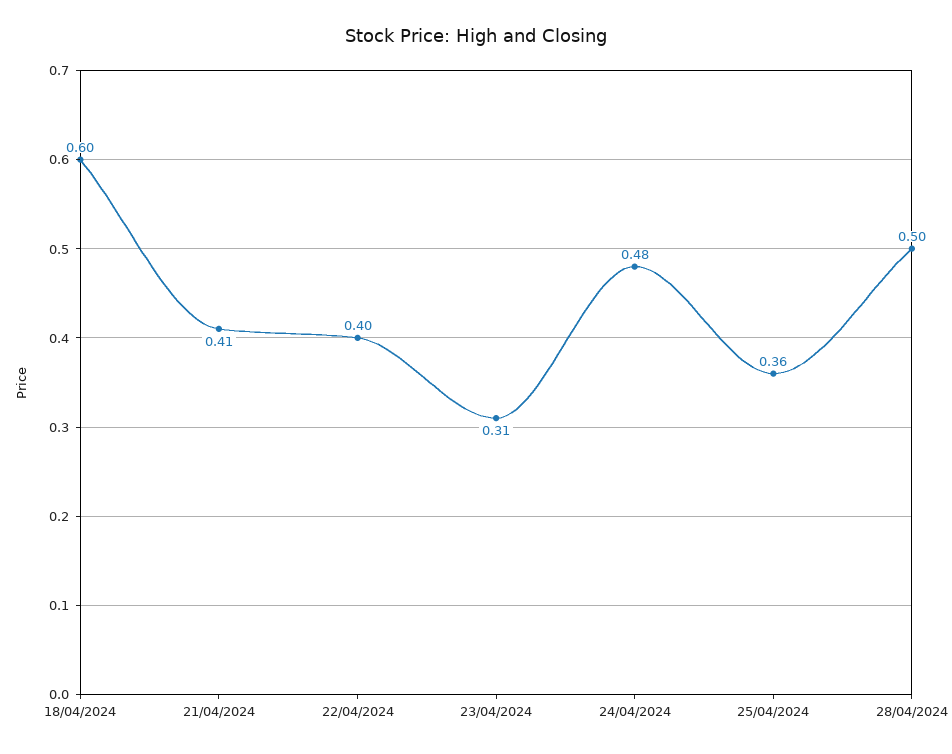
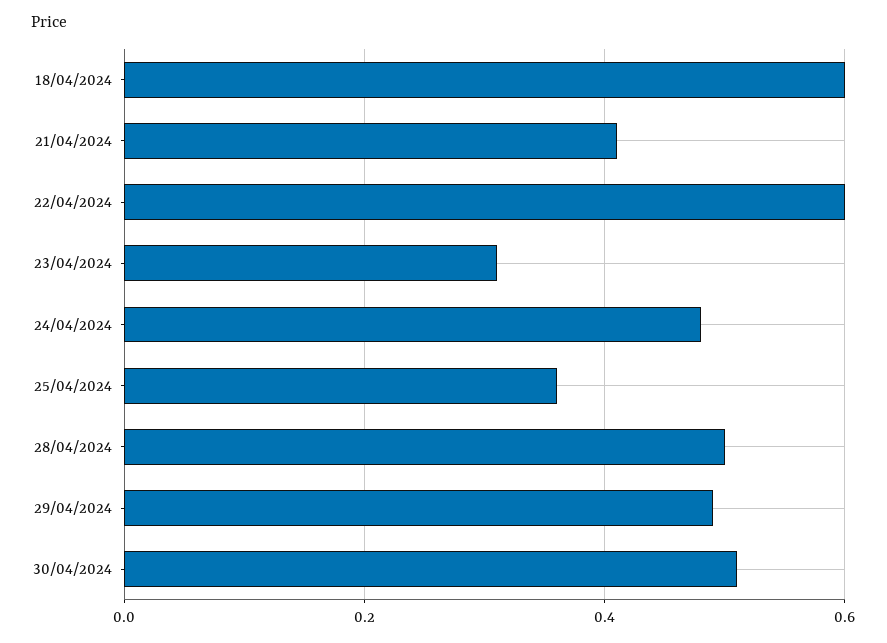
22/04/2024: 0.4 -> 0.6
29/04/2024: none -> 0.5
30/04/2024: none -> 0.5

